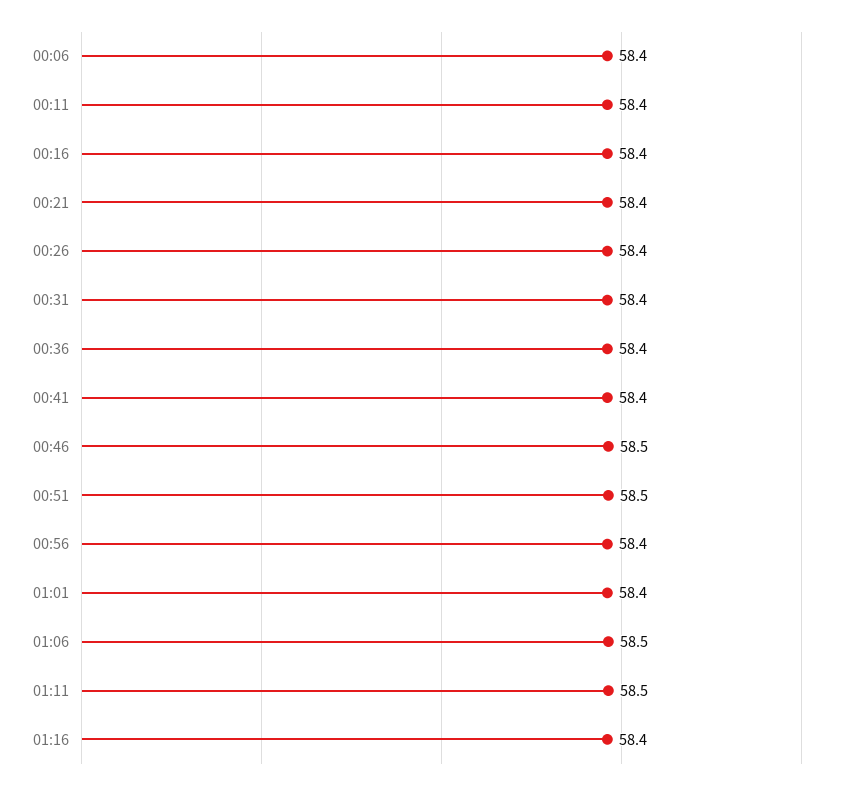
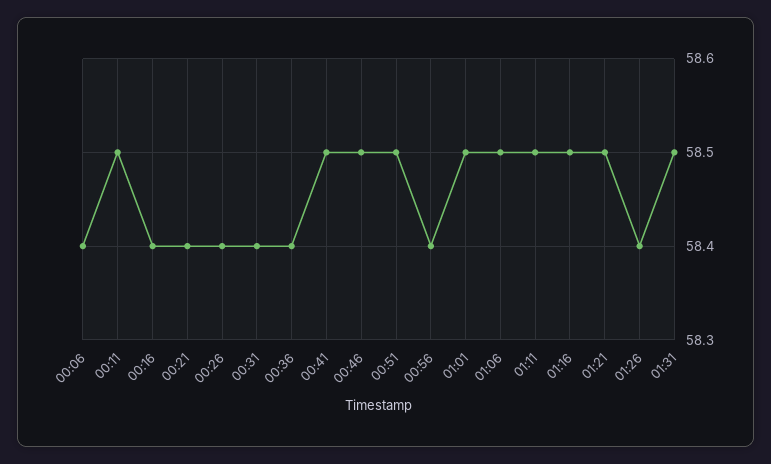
00:11: 58.4 -> 58.5
00:41: 58.4 -> 58.5
01:01: 58.4 -> 58.5
01:16: 58.4 -> 58.5
01:21: none -> 58.5
01:26: none -> 58.4
01:31: none -> 58.5

